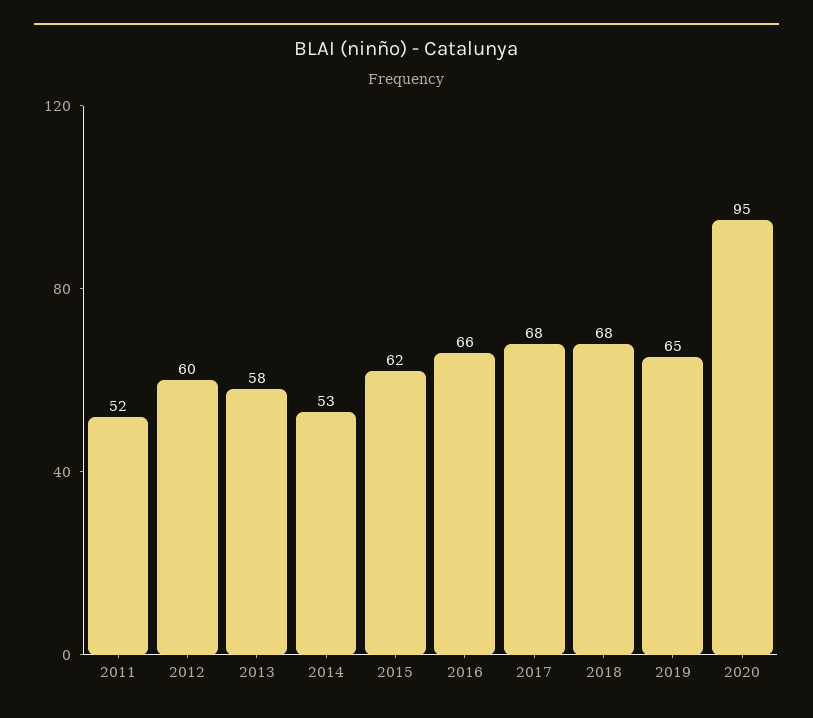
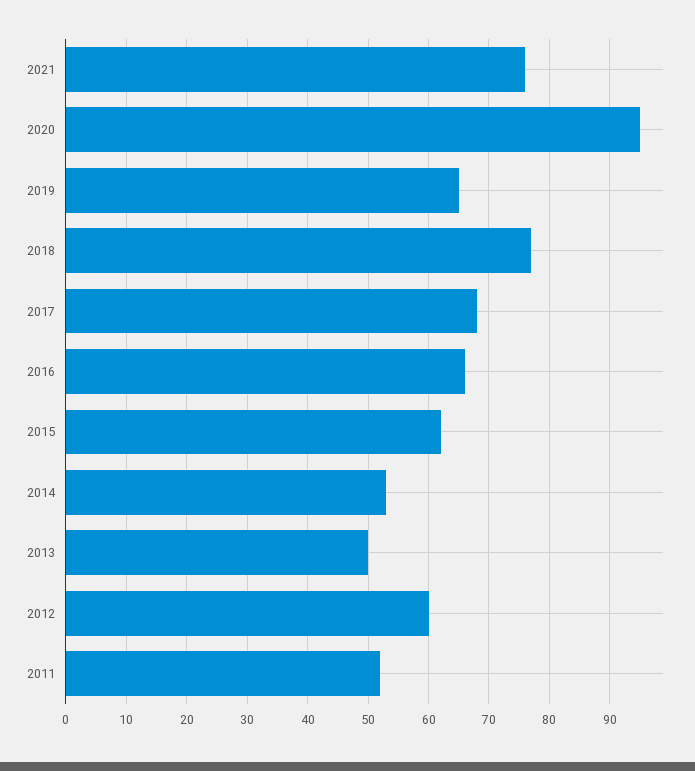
2013: 58 -> 50
2018: 68 -> 77
2021: none -> 76

